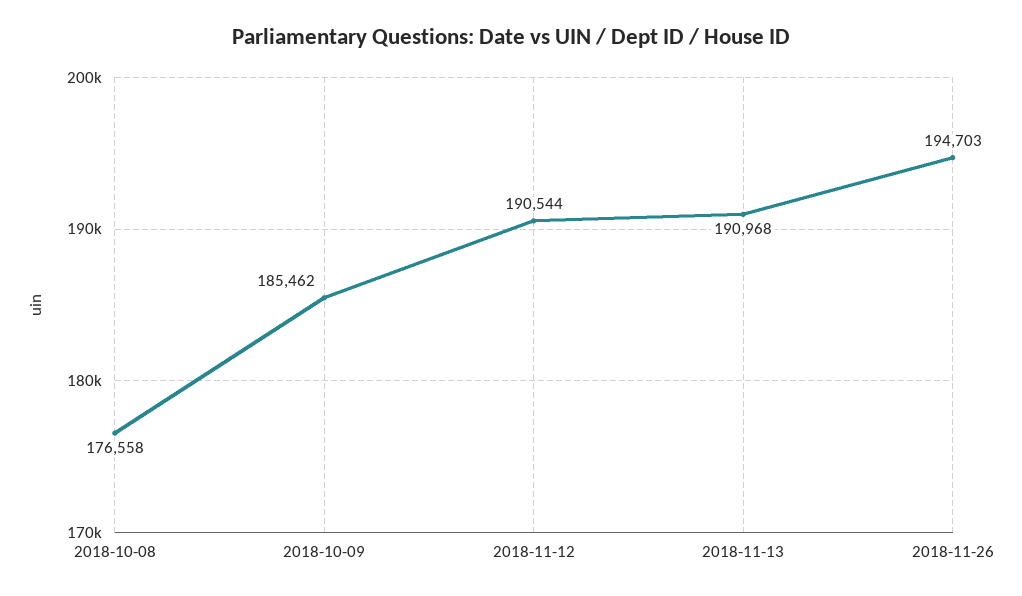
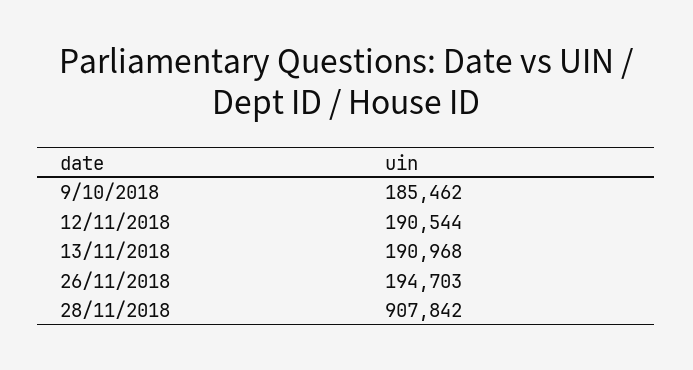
2018-10-08: 176558 -> none
28/11/2018: none -> 907842

